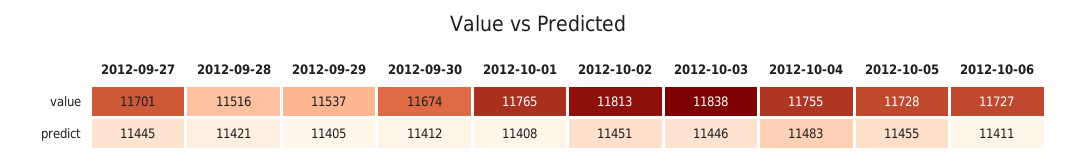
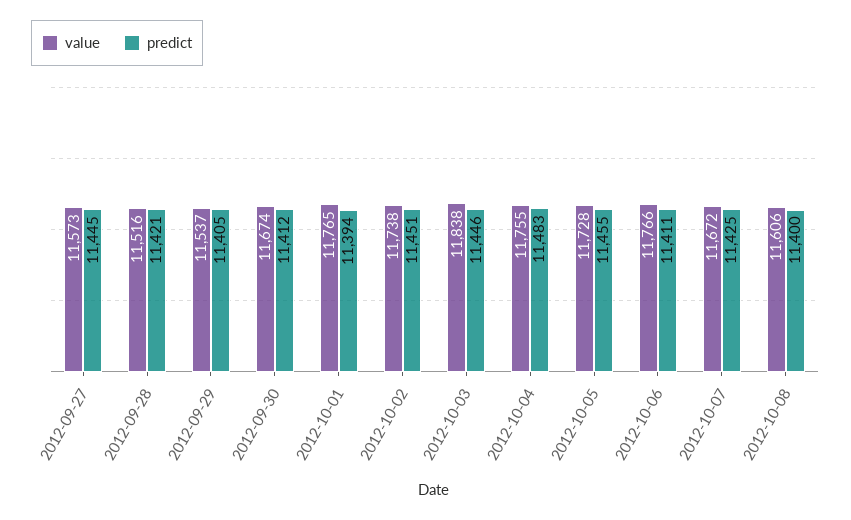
value, 2012-09-27: 11701 -> 11573
value, 2012-10-02: 11813 -> 11738
value, 2012-10-06: 11727 -> 11766
predict, 2012-10-01: 11408 -> 11394
value, 2012-10-07: none -> 11672
predict, 2012-10-07: none -> 11425
value, 2012-10-08: none -> 11606
predict, 2012-10-08: none -> 11400

